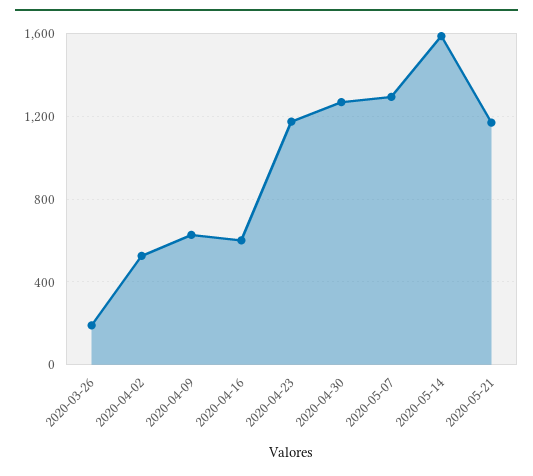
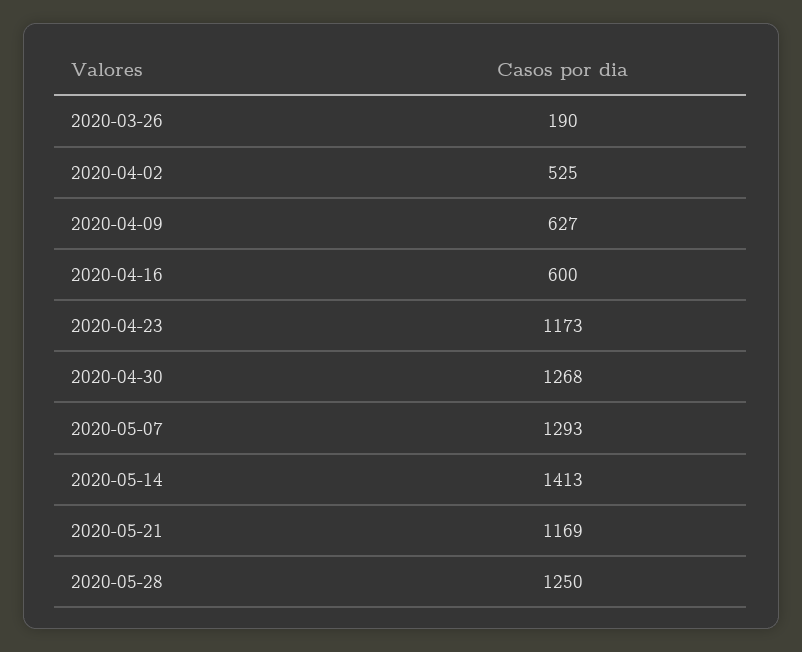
2020-05-14: 1600 -> 1413
2020-05-28: none -> 1250

